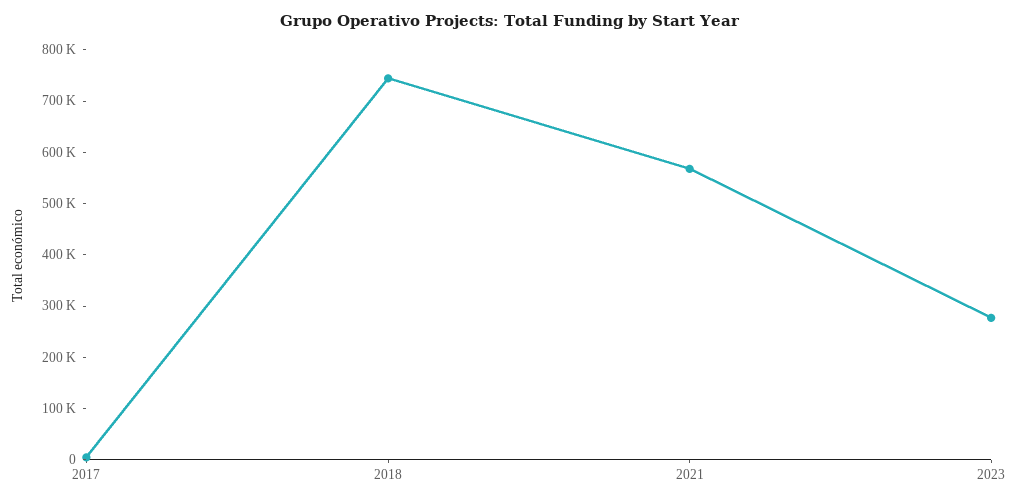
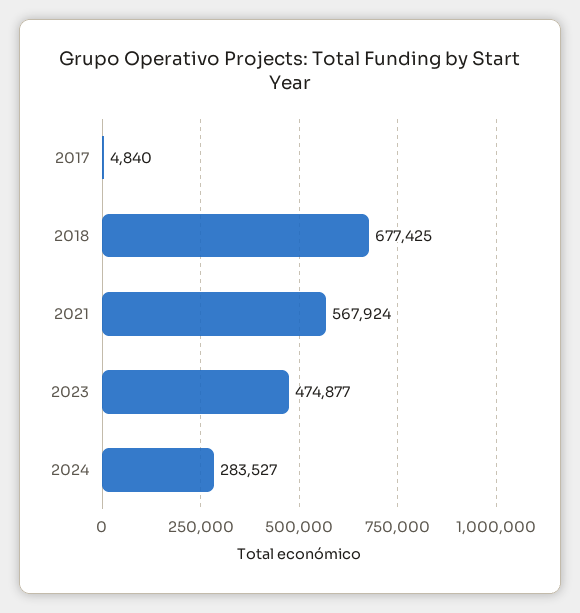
2018: 740000 -> 677425
2023: 280000 -> 474877
2024: none -> 283527

